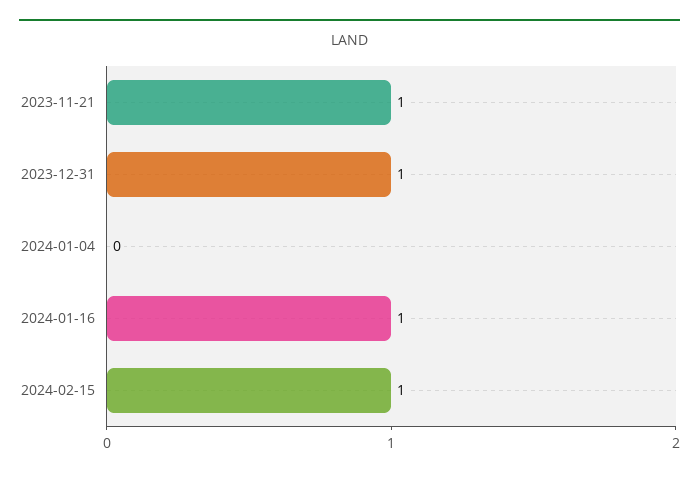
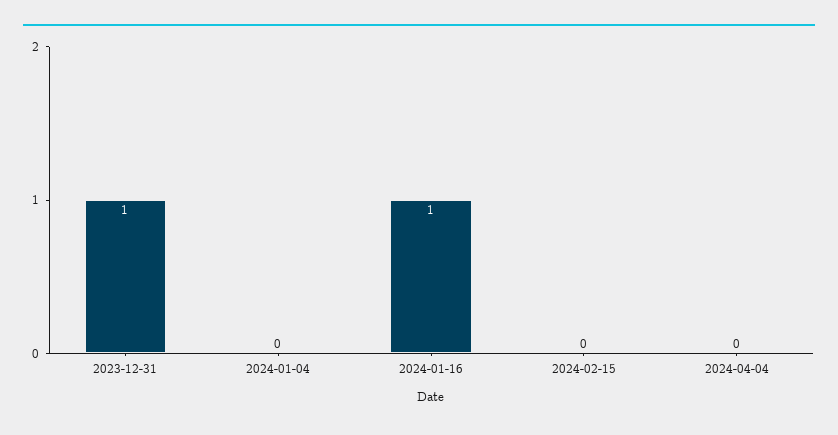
2023-11-21: 1 -> none
2024-02-15: 1 -> 0
2024-04-04: none -> 0

